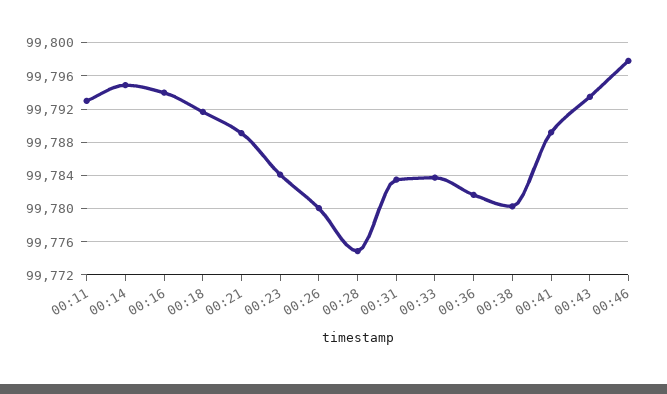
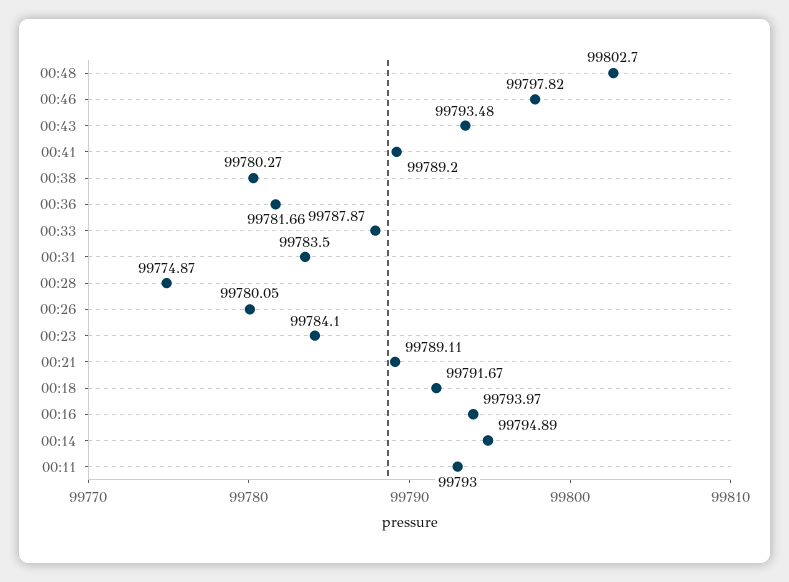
00:33: 99784 -> 99787.87
00:48: none -> 99802.7

